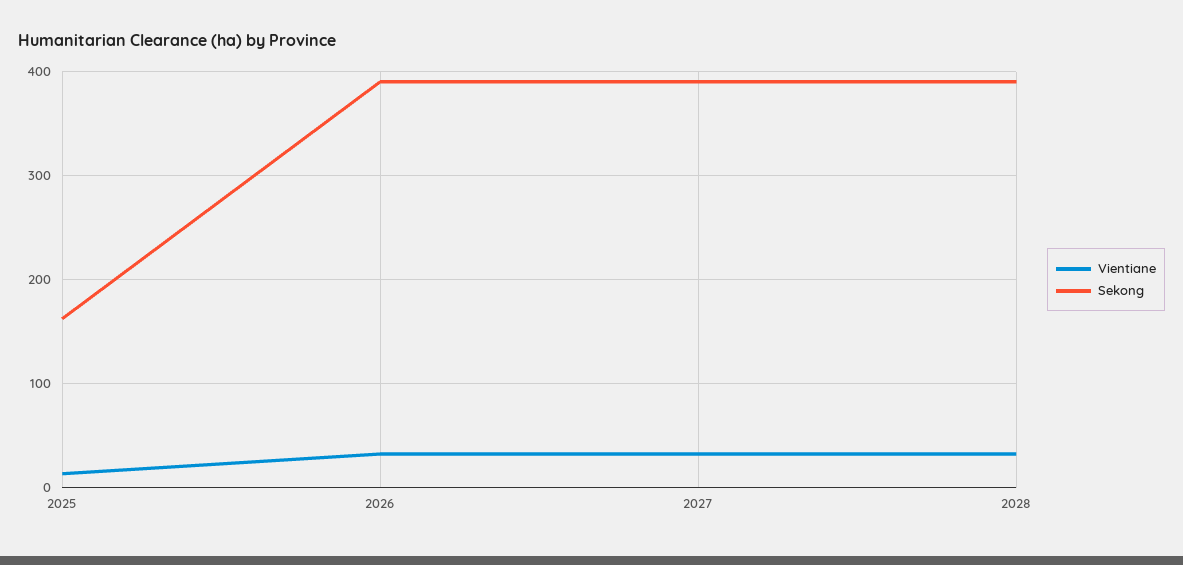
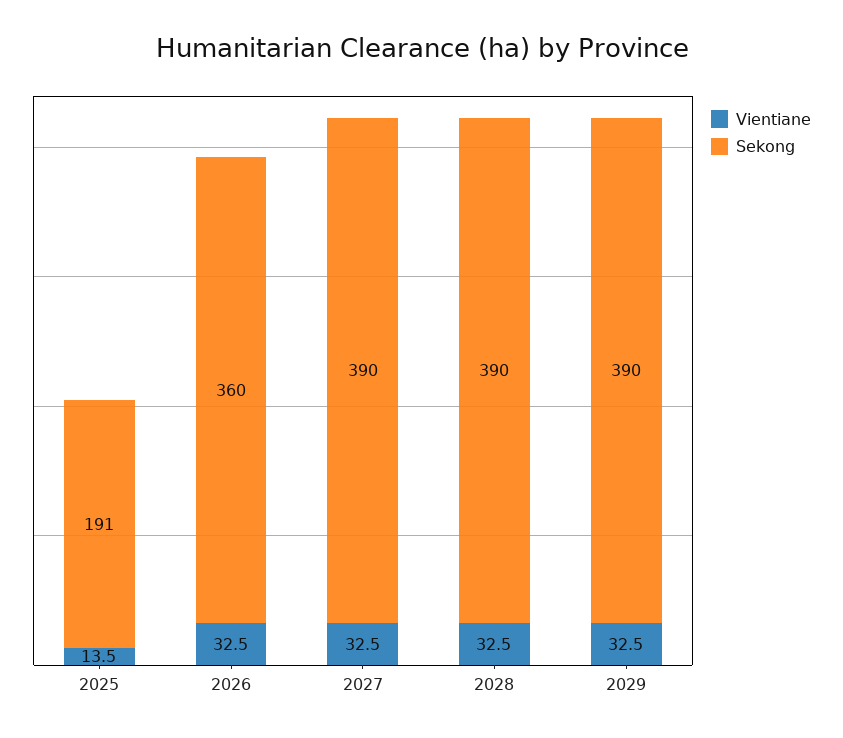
Sekong, 2025: 160 -> 191
Sekong, 2026: 390 -> 360
Vientiane, 2029: none -> 32.5
Sekong, 2029: none -> 390

